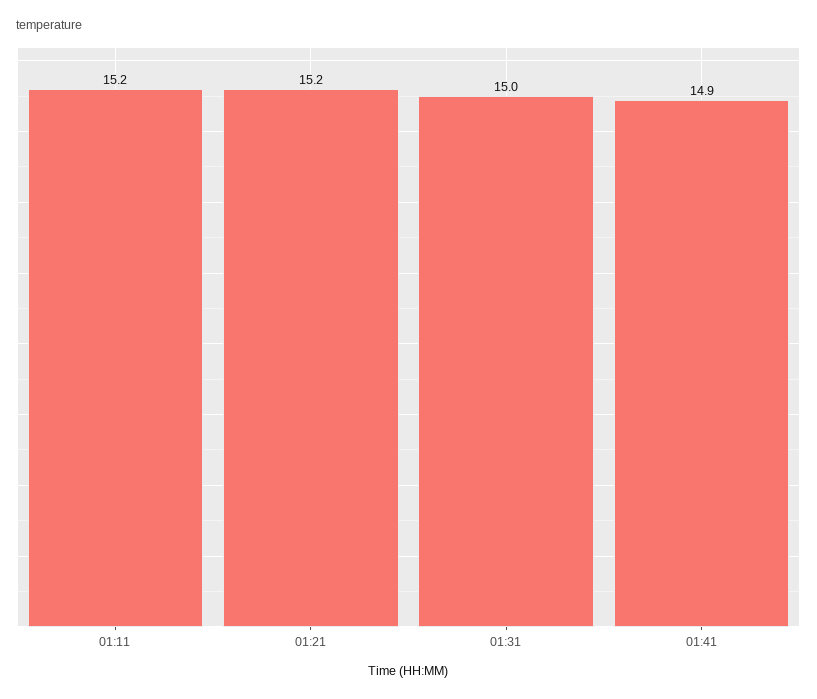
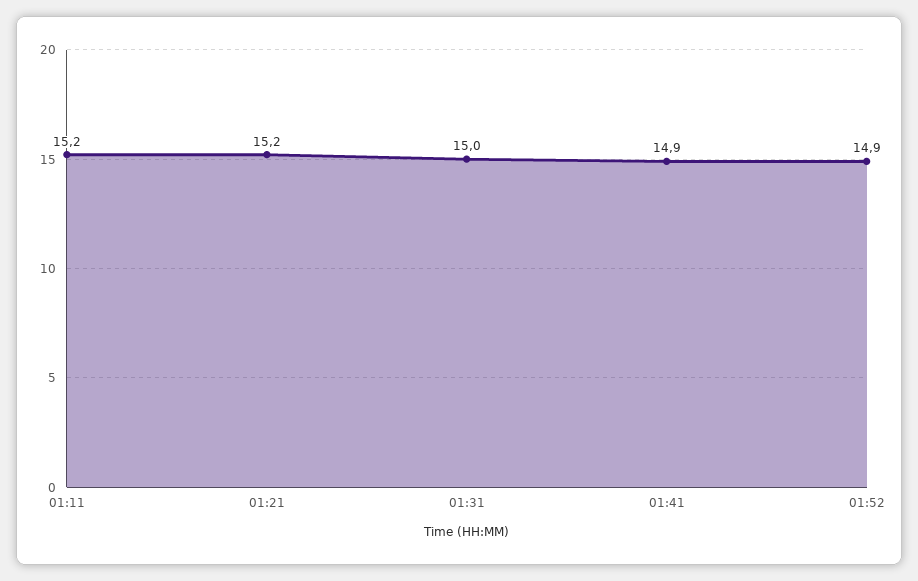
01:52: none -> 14.9

